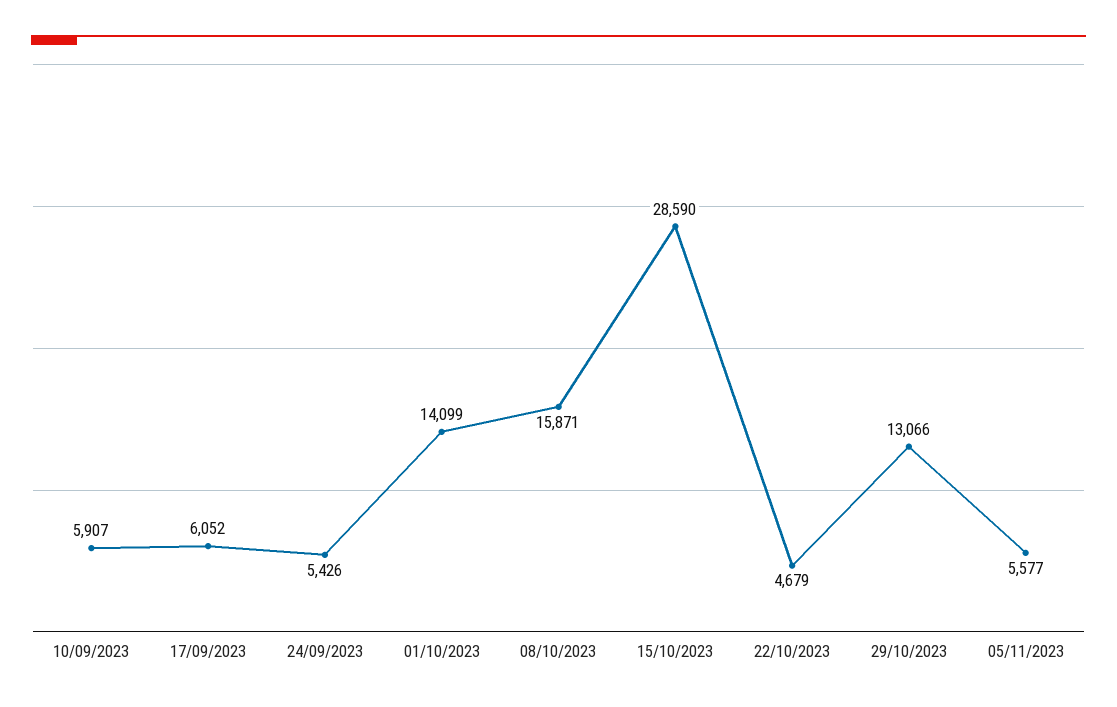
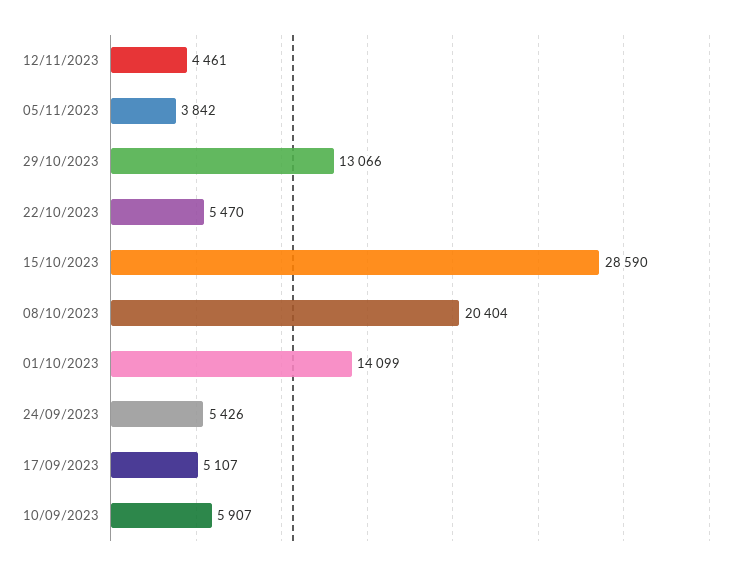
17/09/2023: 6052 -> 5107
08/10/2023: 15871 -> 20404
22/10/2023: 4679 -> 5470
05/11/2023: 5577 -> 3842
12/11/2023: none -> 4461

